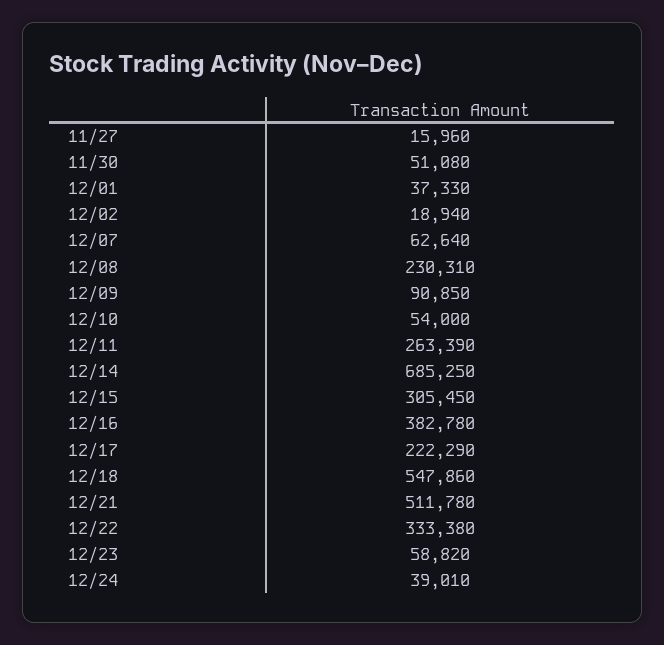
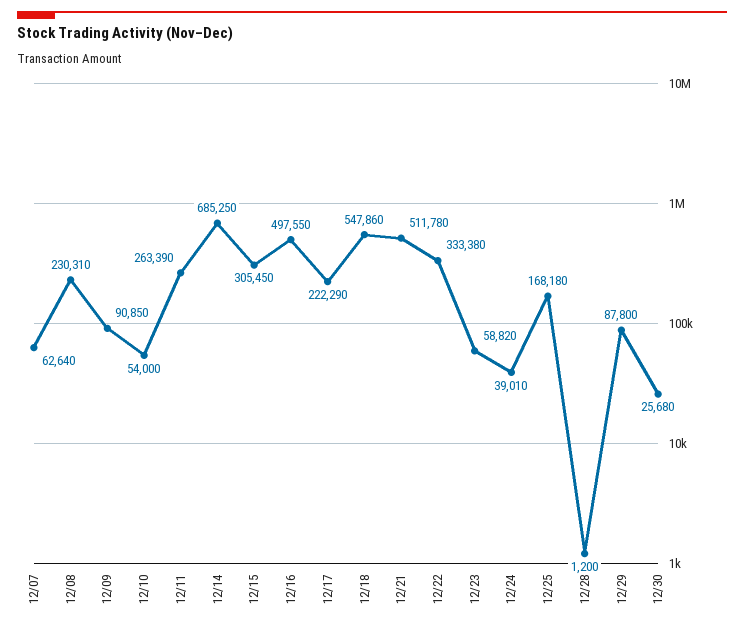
11/27: 15960 -> none
11/30: 51080 -> none
12/01: 37330 -> none
12/02: 18940 -> none
12/16: 382780 -> 497550
12/25: none -> 168180
12/28: none -> 1200
12/29: none -> 87800
12/30: none -> 25680

